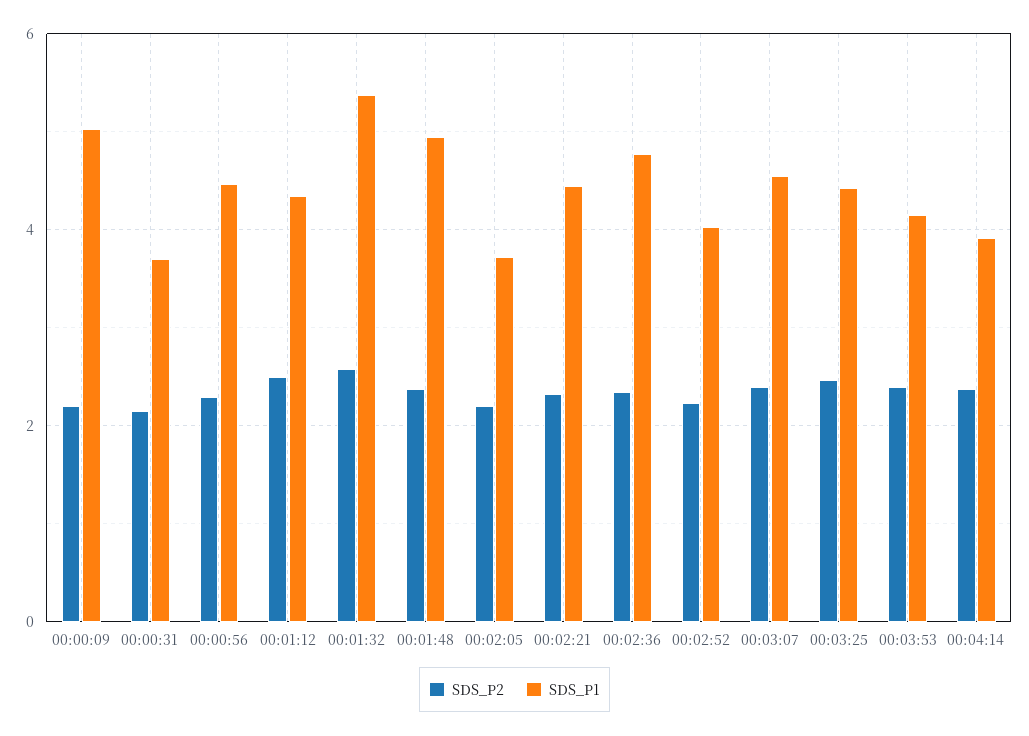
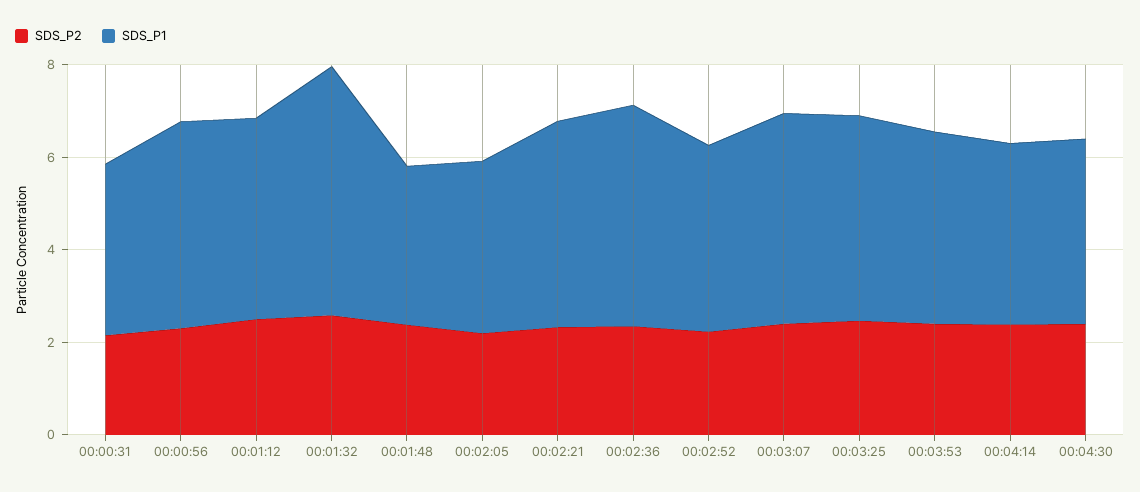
SDS_P2, 00:00:09: 2.2 -> none
SDS_P1, 00:00:09: 5 -> none
SDS_P1, 00:01:48: 5 -> 3.5
SDS_P2, 00:04:30: none -> 2.5
SDS_P1, 00:04:30: none -> 4

